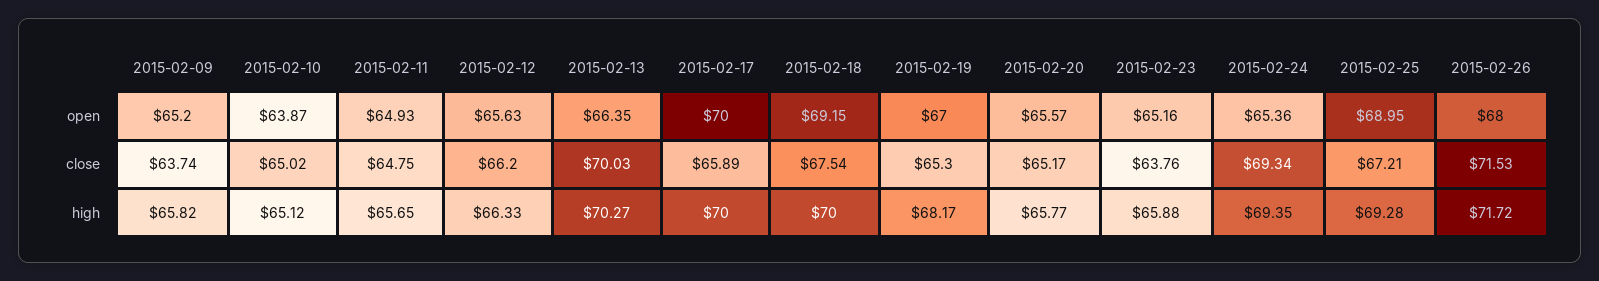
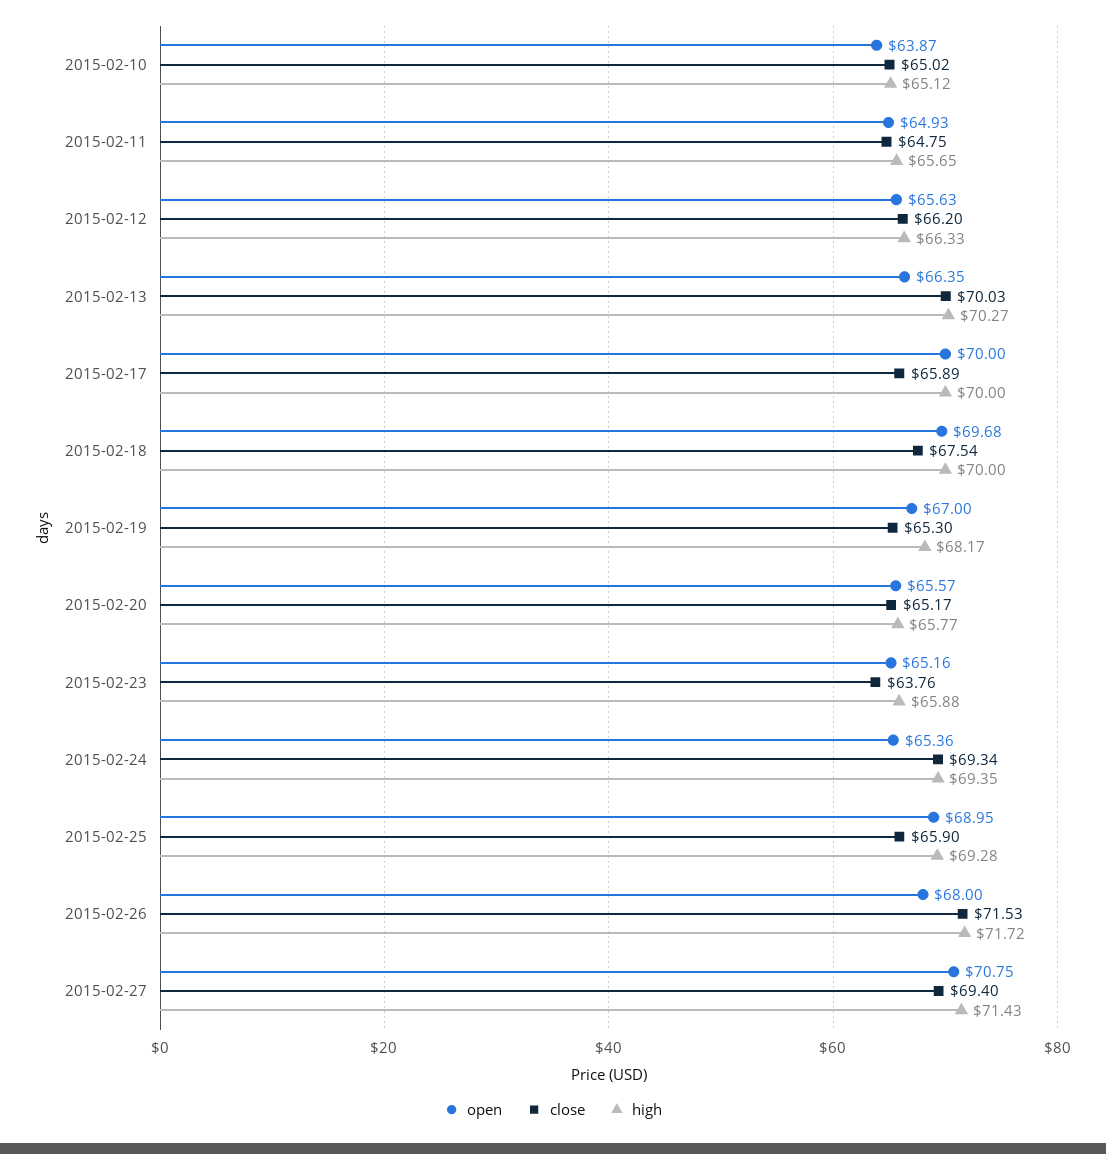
open, 2015-02-09: 65.2 -> none
open, 2015-02-18: 69.15 -> 69.68
close, 2015-02-09: 63.74 -> none
close, 2015-02-25: 67.21 -> 65.9
high, 2015-02-09: 65.82 -> none
open, 2015-02-27: none -> 70.75
close, 2015-02-27: none -> 69.4
high, 2015-02-27: none -> 71.43

